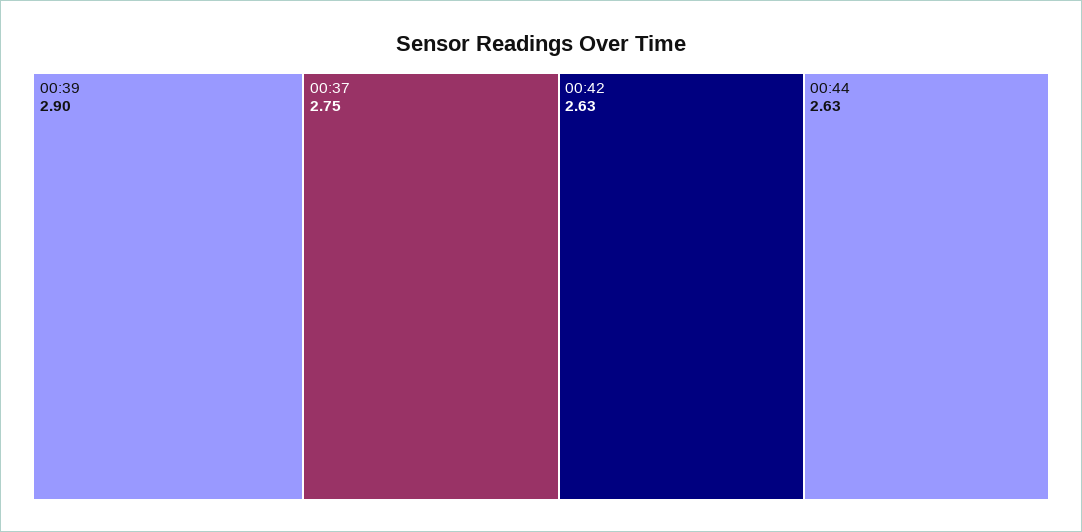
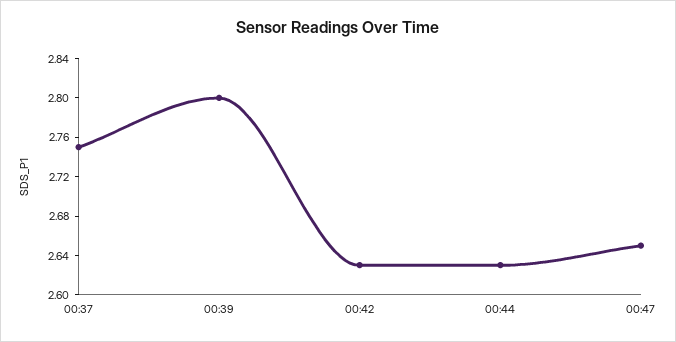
00:39: 2.9 -> 2.8
00:47: none -> 2.65

